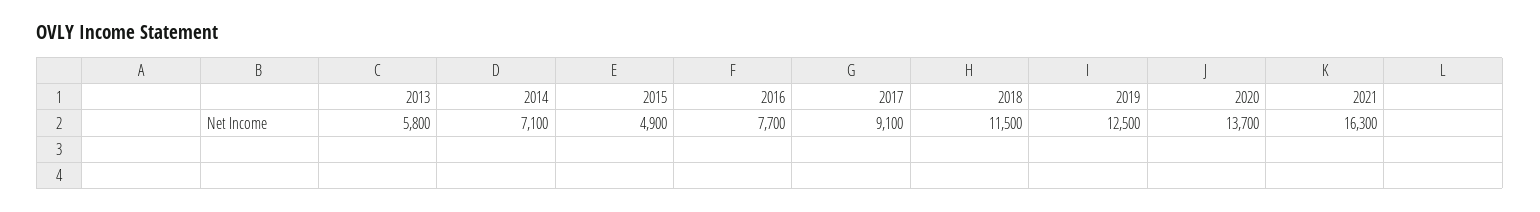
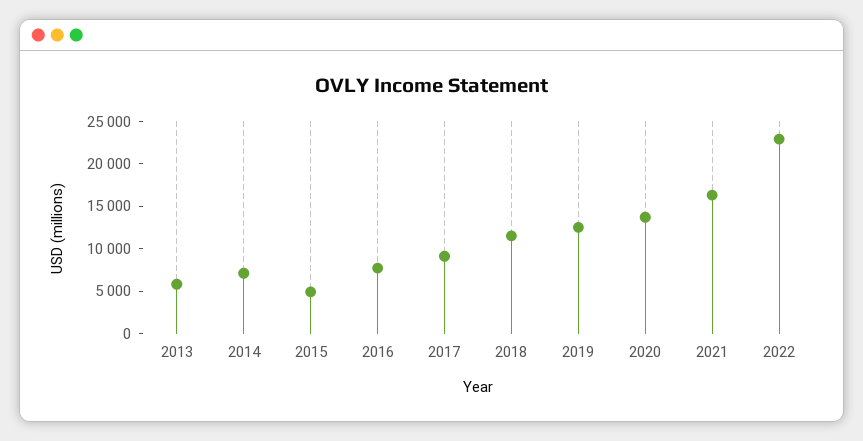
2022: none -> 23000

